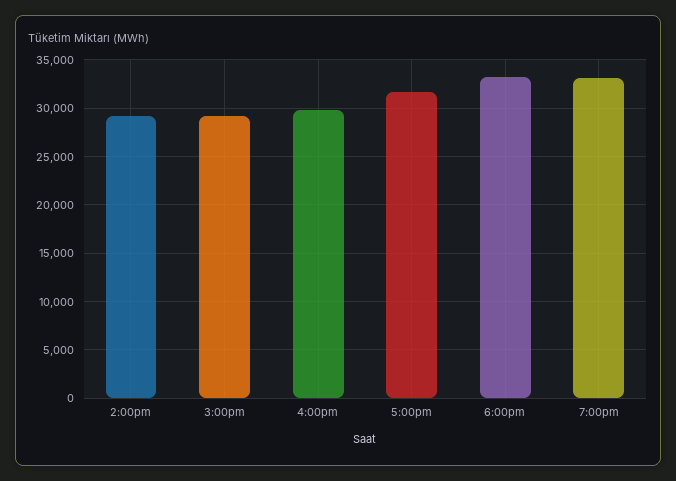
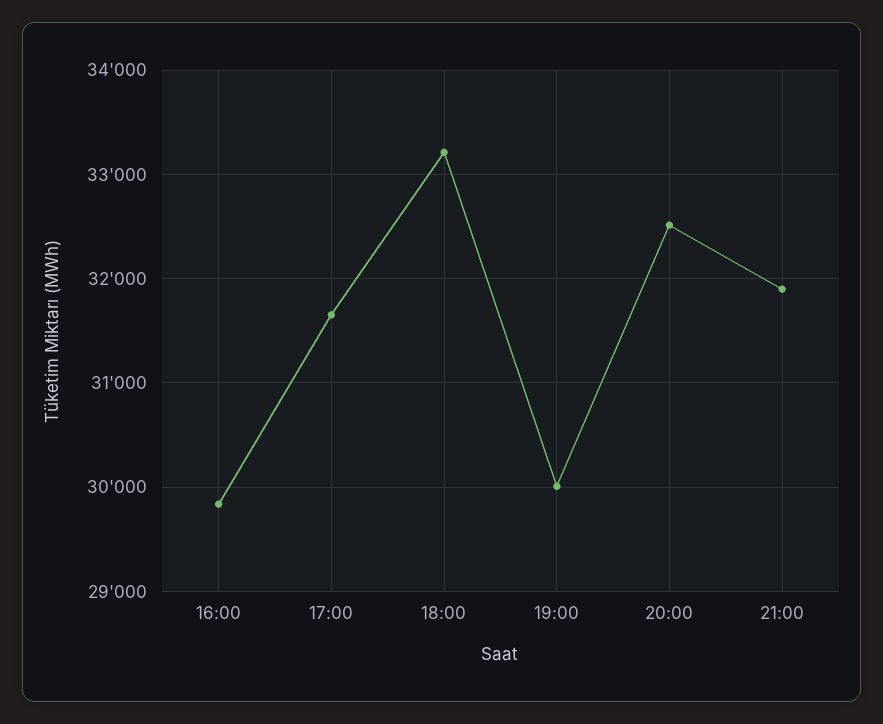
2:00pm: 29000 -> none
3:00pm: 29000 -> none
7:00pm: 33000 -> 30000
20:00: none -> 32500
21:00: none -> 31900

